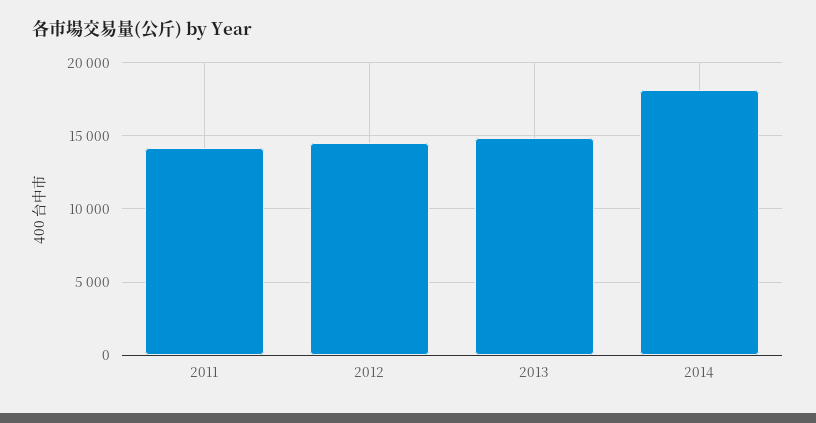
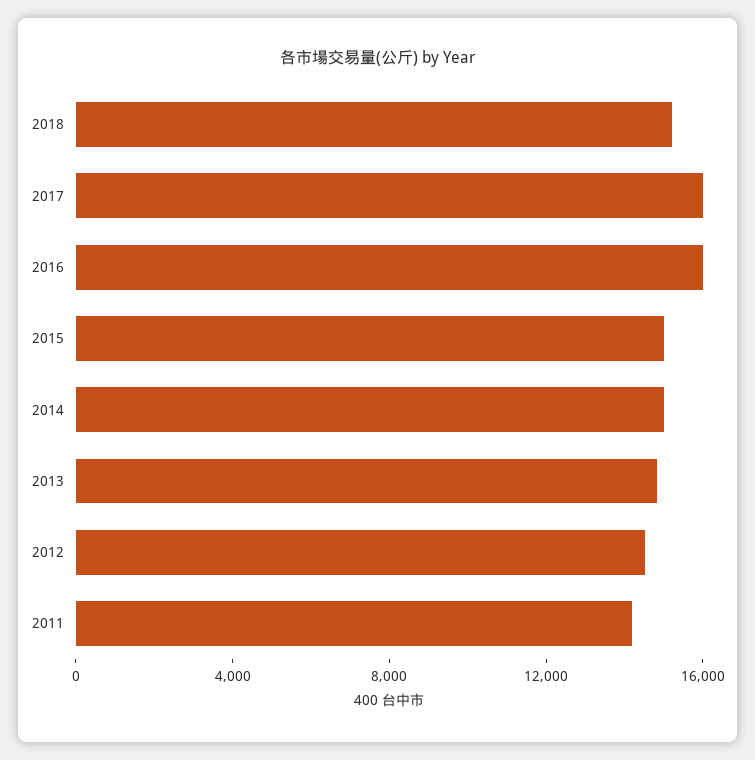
2014: 18000 -> 15000
2018: none -> 15000
2017: none -> 16000
2016: none -> 16000
2015: none -> 15000

